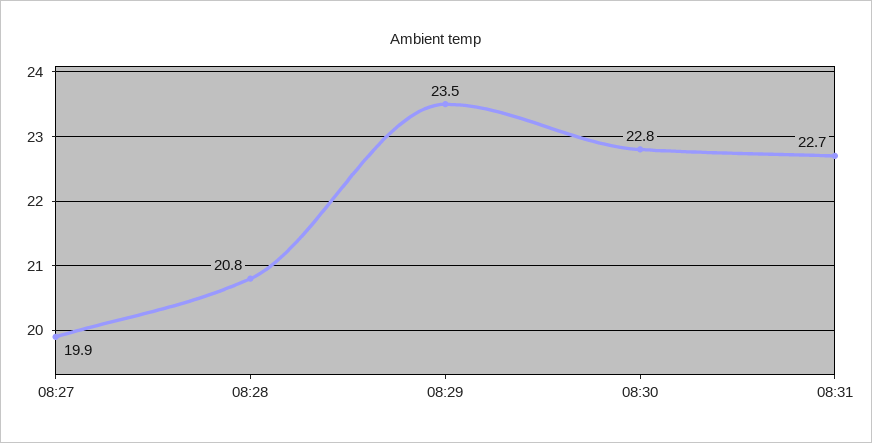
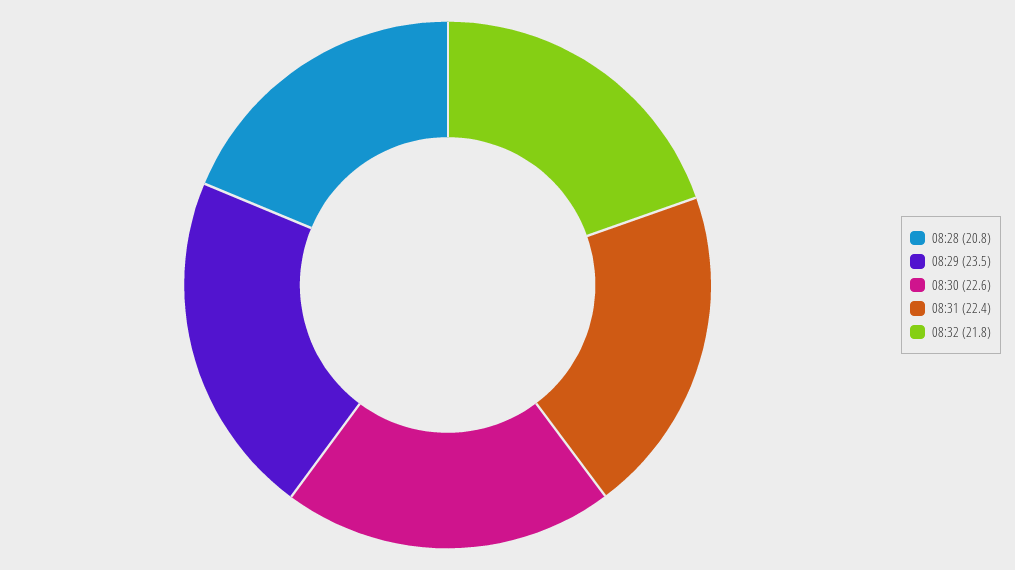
08:27: 19.9 -> none
08:30: 22.8 -> 22.6
08:31: 22.7 -> 22.4
08:32: none -> 21.8

